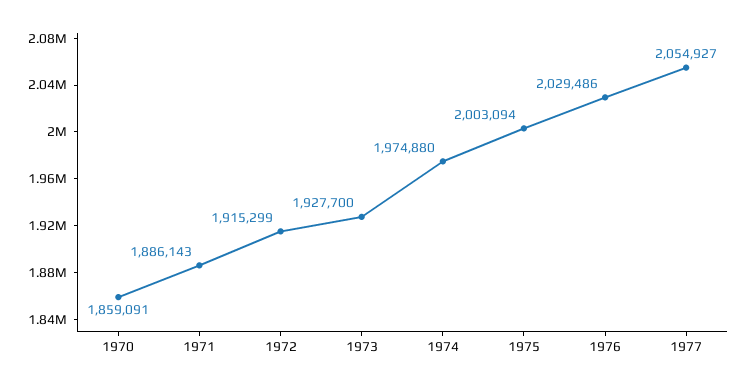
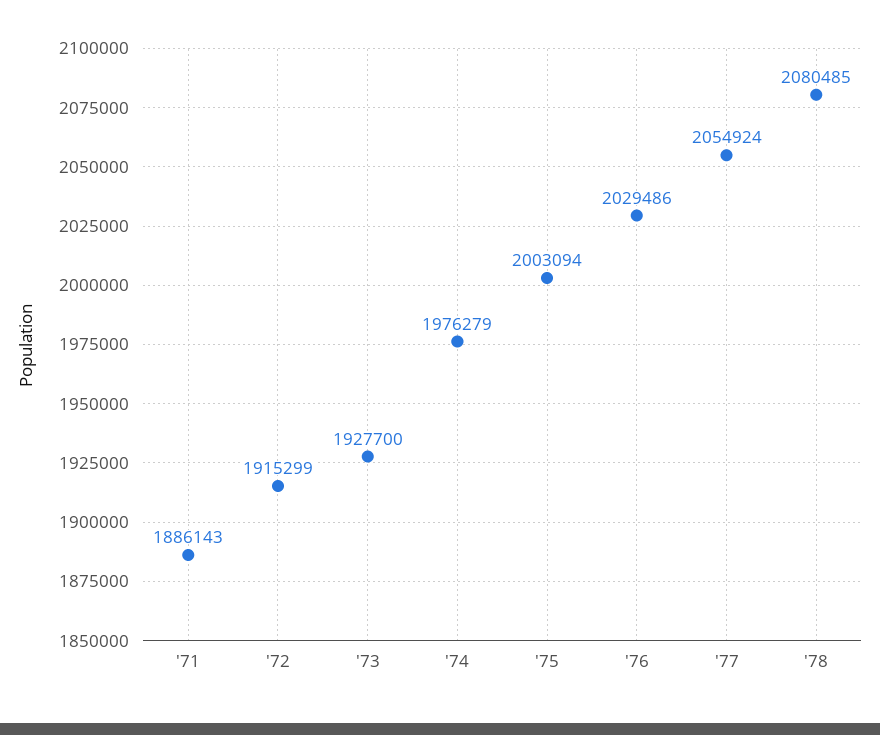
1970: 1859091 -> none
1974: 1974880 -> 1976279
1977: 2054927 -> 2054924
'78: none -> 2080485

